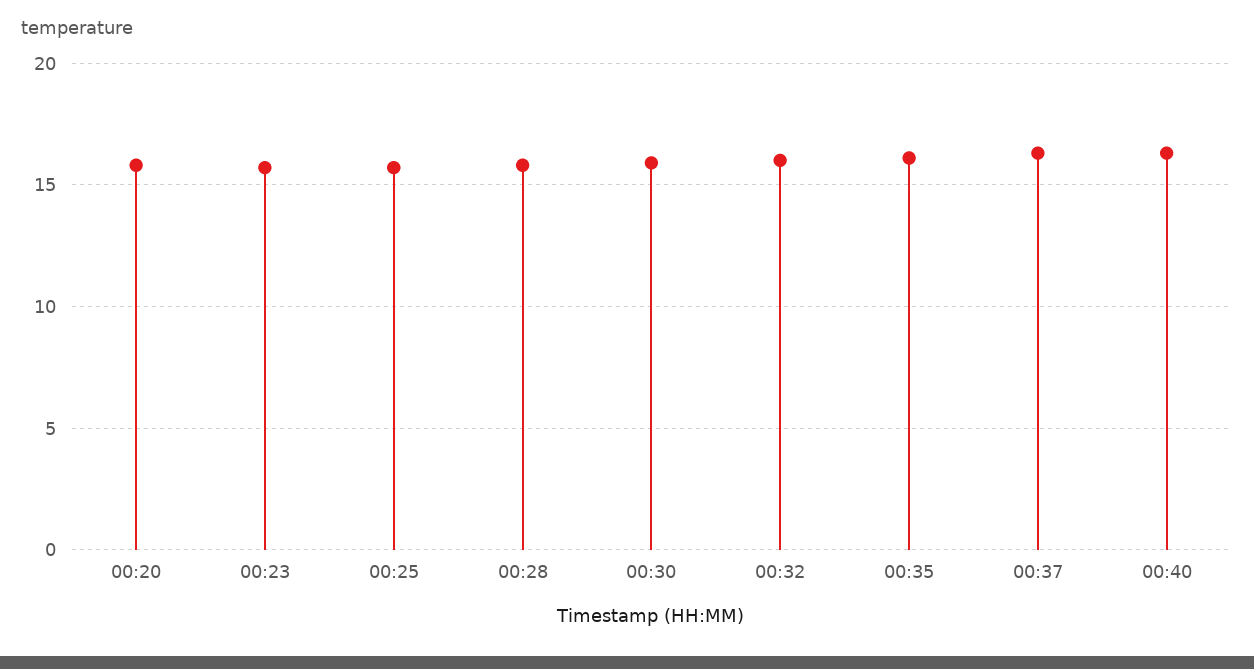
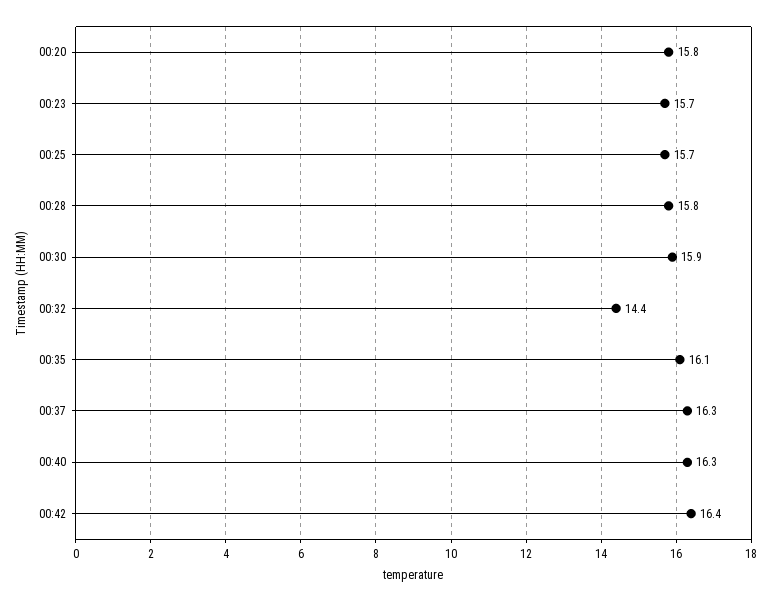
00:32: 16 -> 14.4
00:42: none -> 16.4

